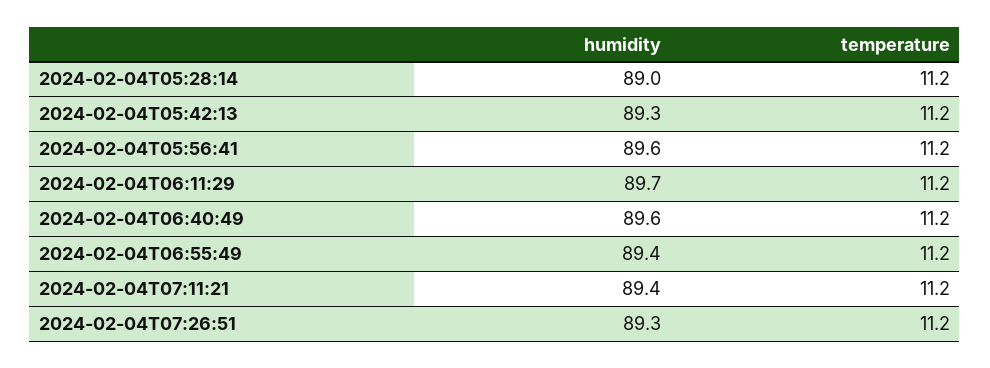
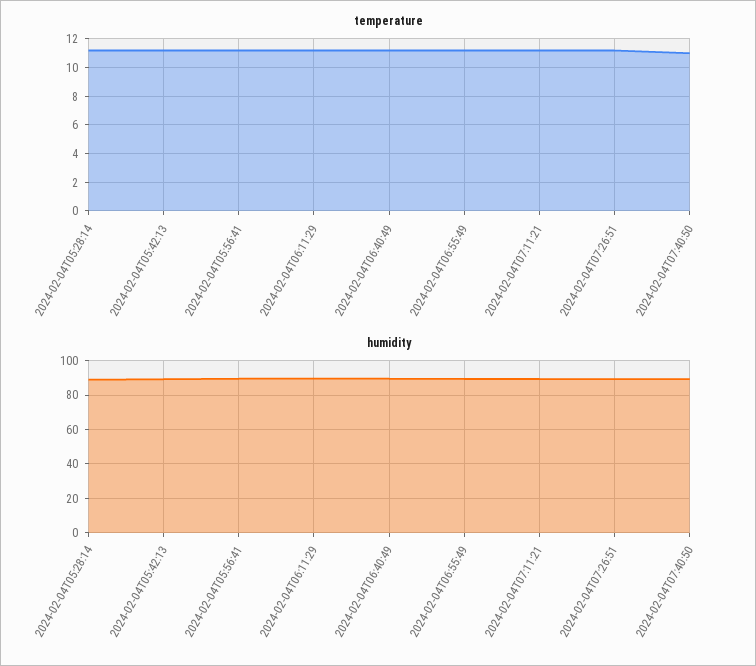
temperature, 2024-02-04T07:40:50: none -> 11
humidity, 2024-02-04T07:40:50: none -> 90

